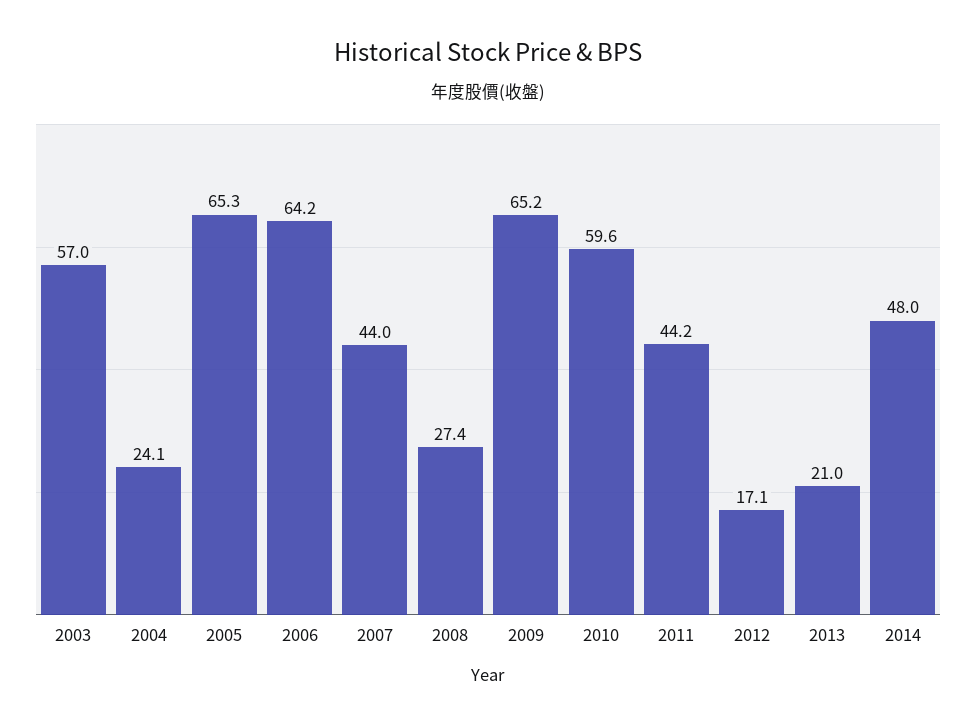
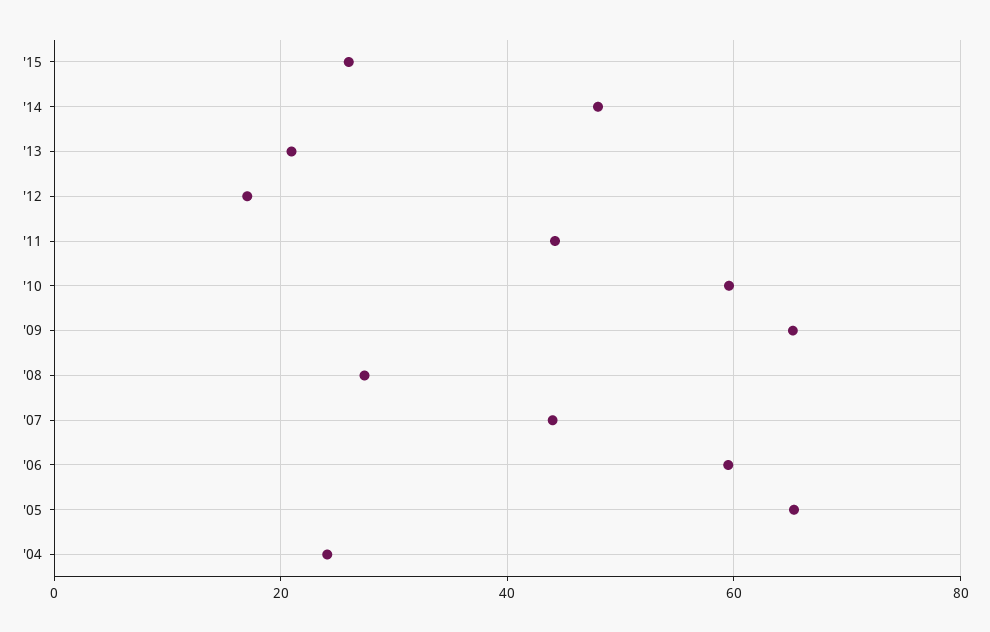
2003: 57 -> none
2006: 64.2 -> 60
'15: none -> 26

